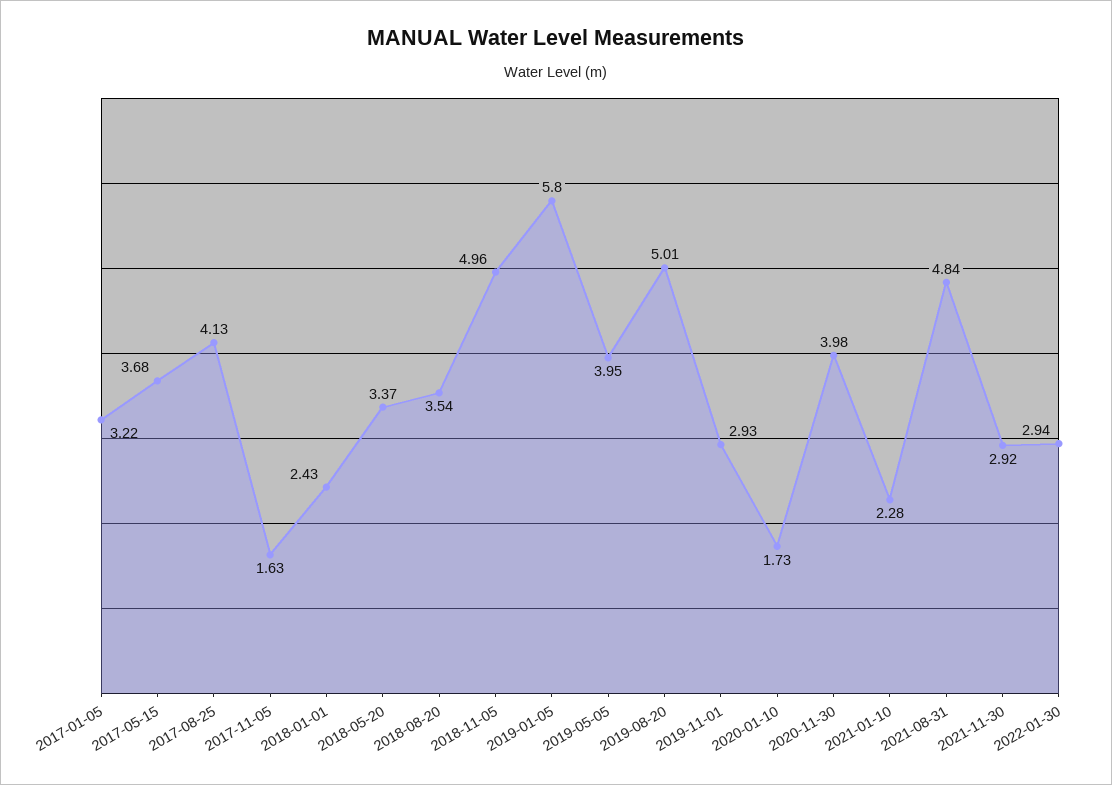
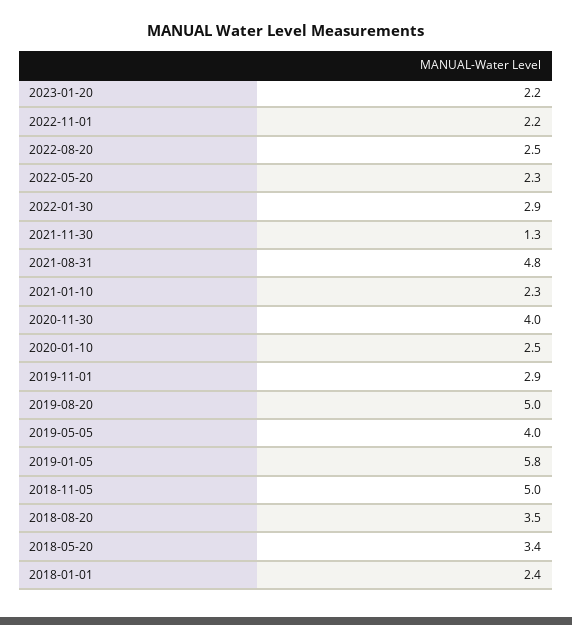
2017-01-05: 3.22 -> none
2017-05-15: 3.68 -> none
2017-08-25: 4.13 -> none
2017-11-05: 1.63 -> none
2020-01-10: 1.73 -> 2.5
2021-11-30: 2.92 -> 1.3
2023-01-20: none -> 2.2
2022-11-01: none -> 2.2
2022-08-20: none -> 2.5
2022-05-20: none -> 2.3

